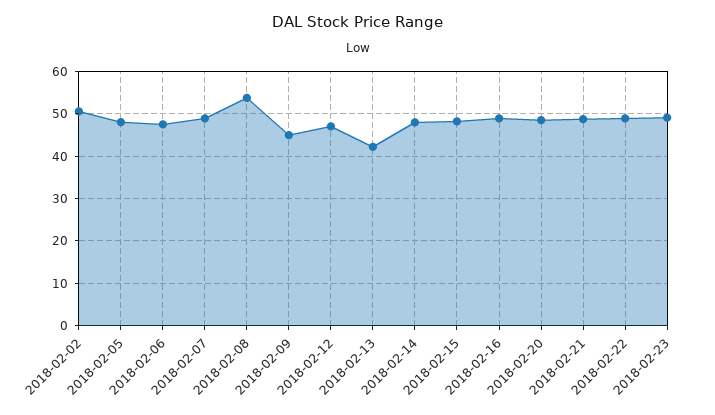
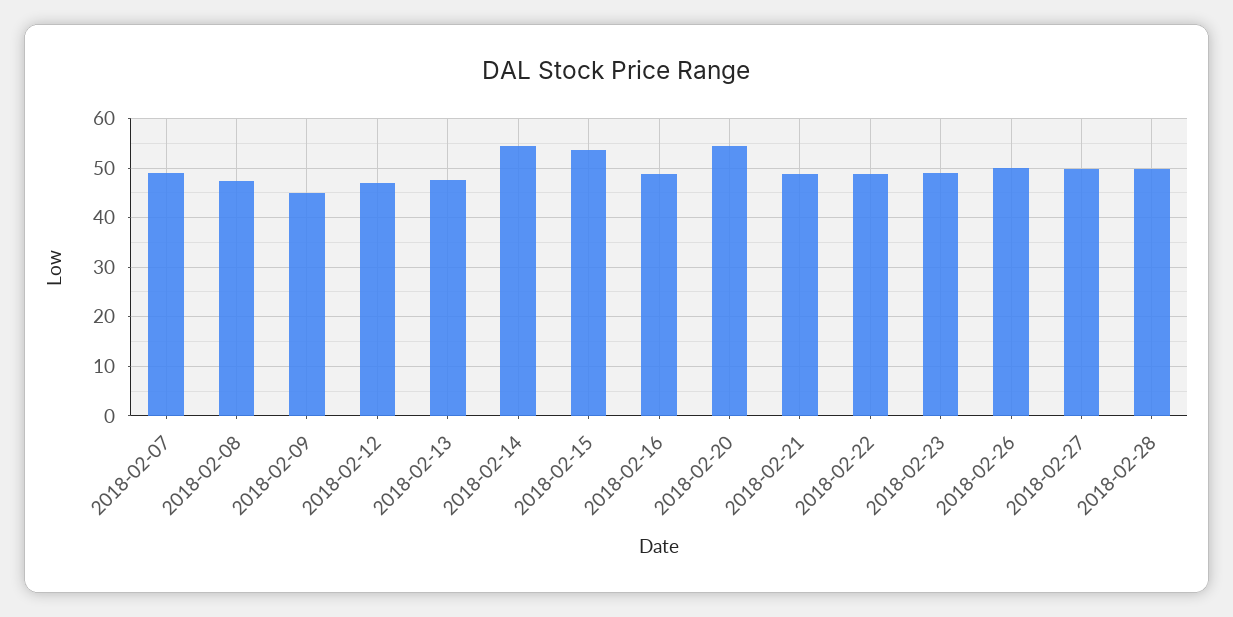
2018-02-02: 50 -> none
2018-02-05: 48 -> none
2018-02-06: 48 -> none
2018-02-08: 54 -> 48
2018-02-13: 42 -> 48
2018-02-14: 48 -> 54
2018-02-15: 48 -> 54
2018-02-20: 48 -> 54
2018-02-26: none -> 50
2018-02-27: none -> 50
2018-02-28: none -> 50

